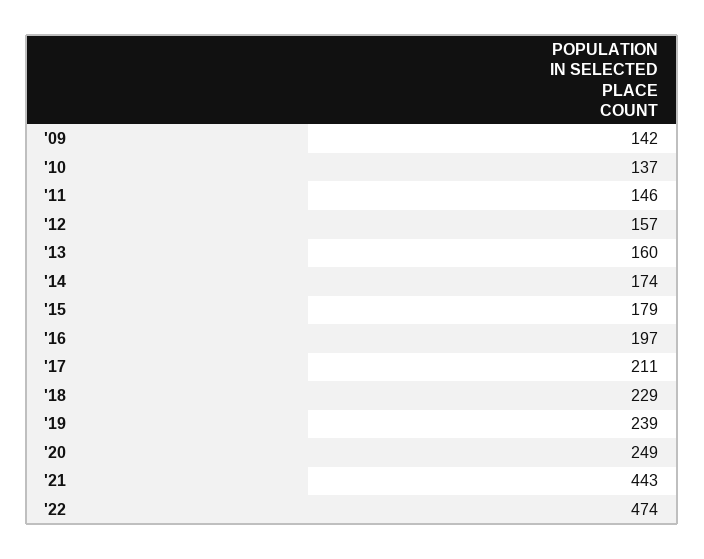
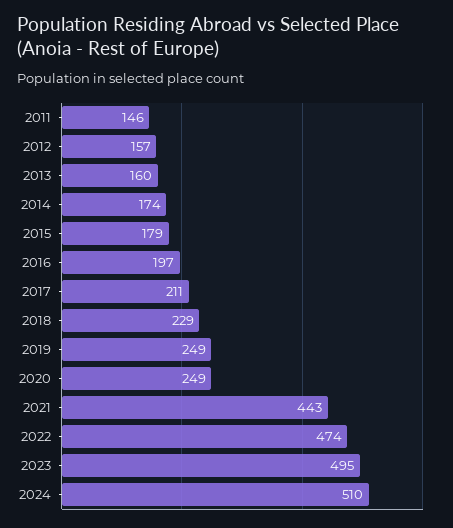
'09: 142 -> none
'10: 137 -> none
'19: 239 -> 249
2023: none -> 495
2024: none -> 510

